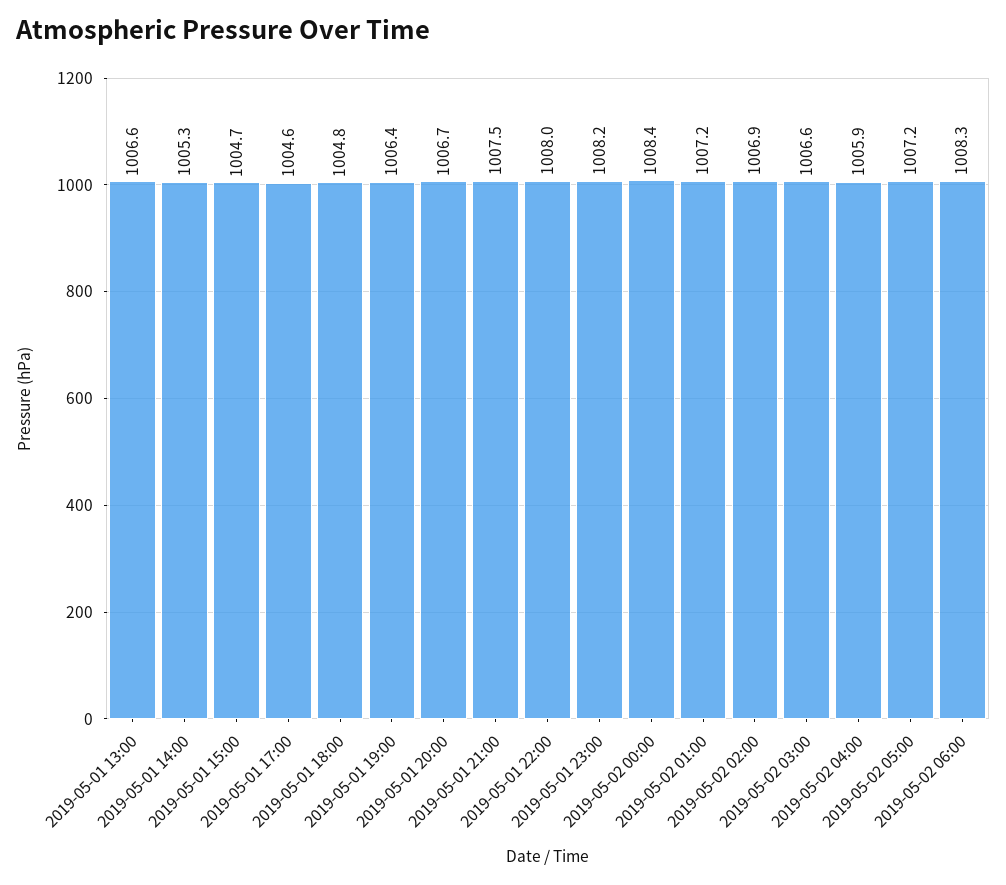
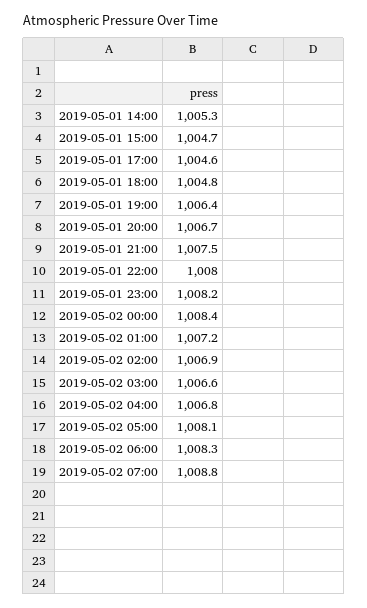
2019-05-01 13:00: 1006.6 -> none
2019-05-02 04:00: 1005.9 -> 1006.8
2019-05-02 05:00: 1007.2 -> 1008.1
2019-05-02 07:00: none -> 1008.8

